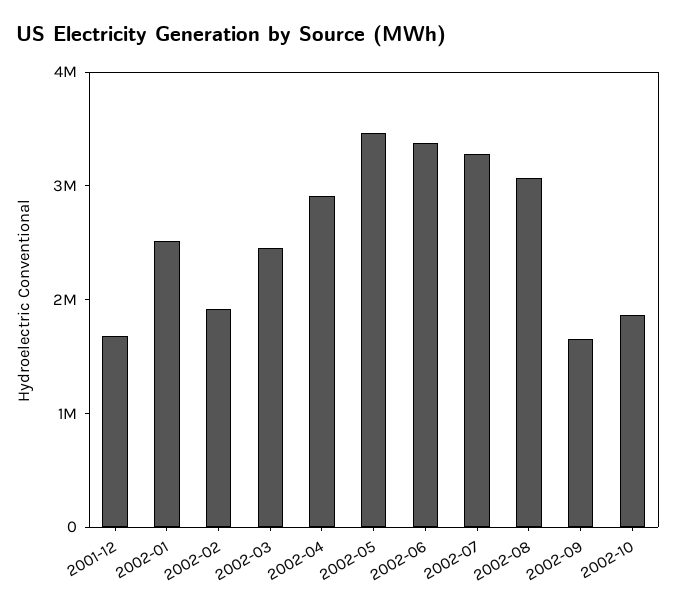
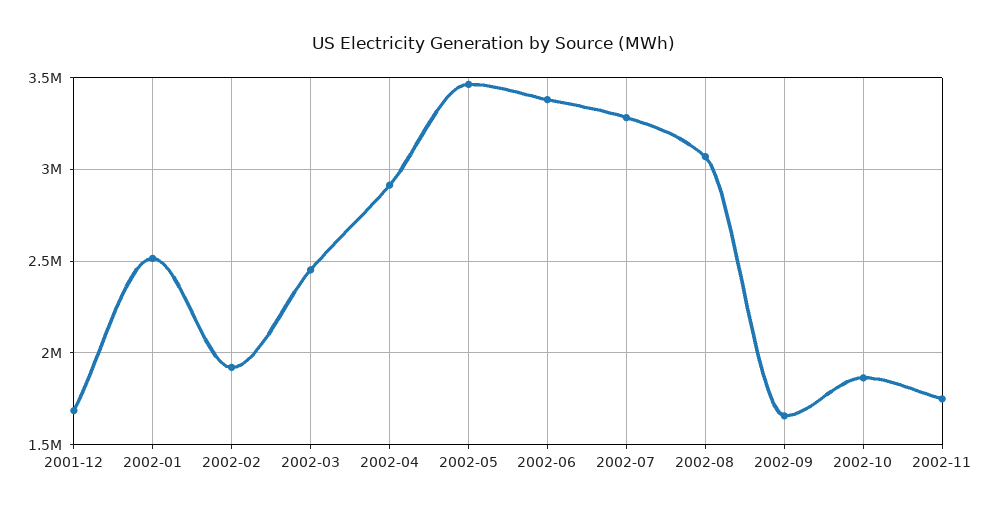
2002-11: none -> 1750000

